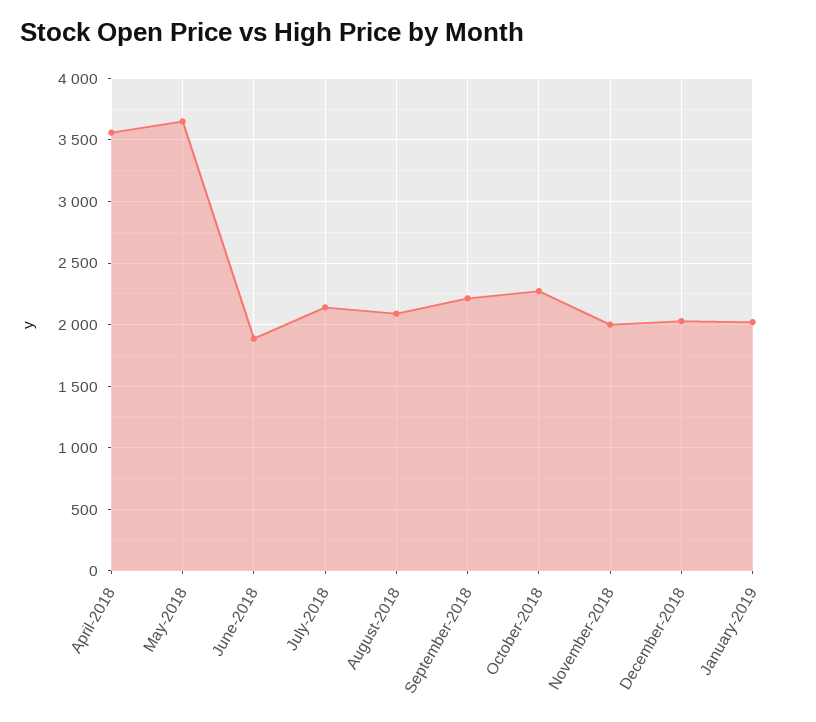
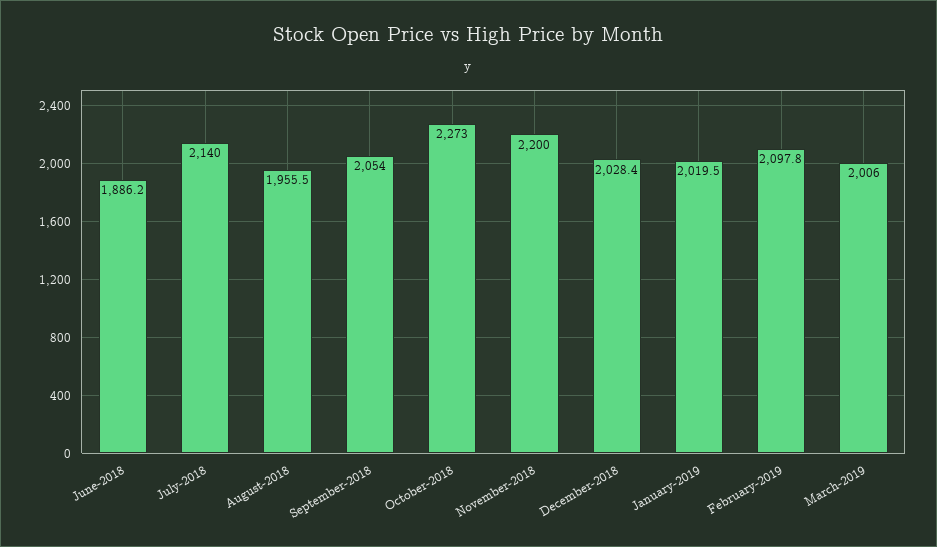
April-2018: 3550 -> none
May-2018: 3650 -> none
August-2018: 2100 -> 1955.5
September-2018: 2200 -> 2054
November-2018: 2000 -> 2200
February-2019: none -> 2097.8
March-2019: none -> 2006

